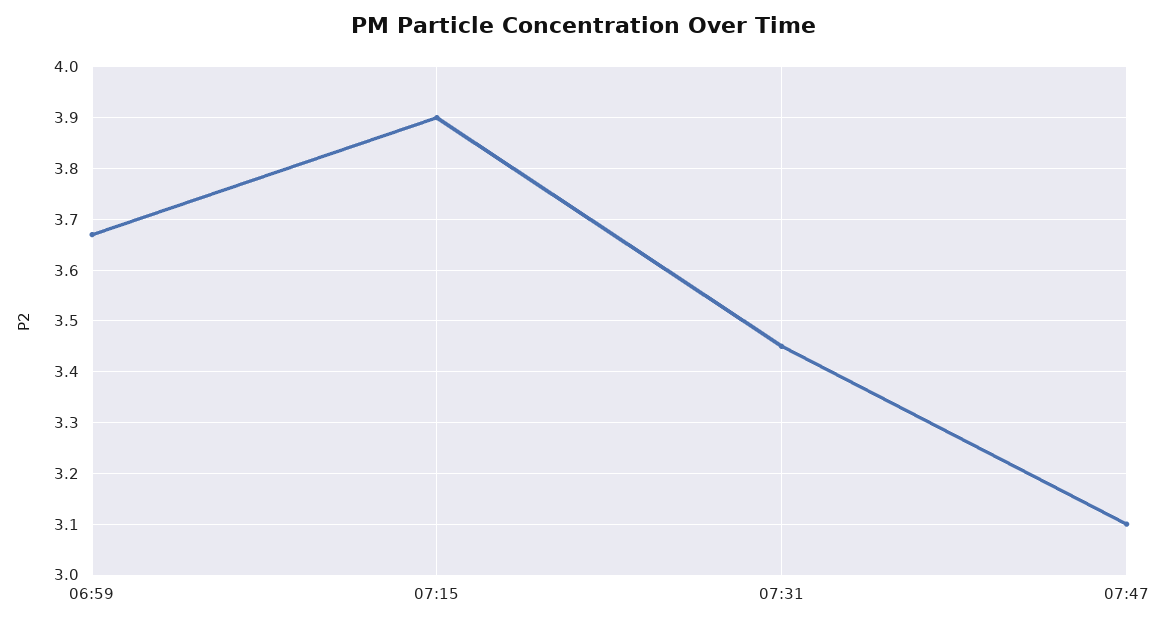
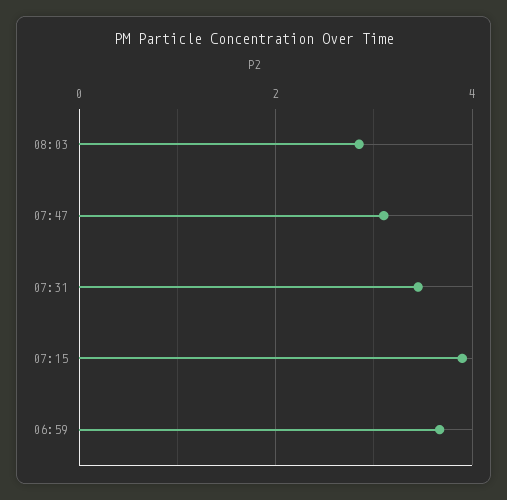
08:03: none -> 2.8

